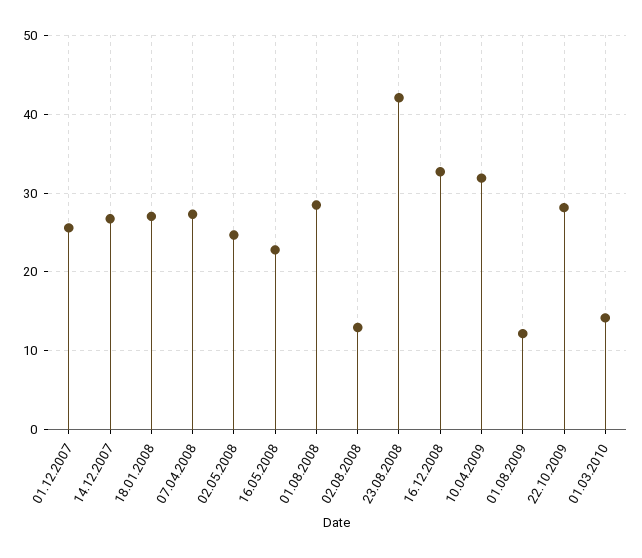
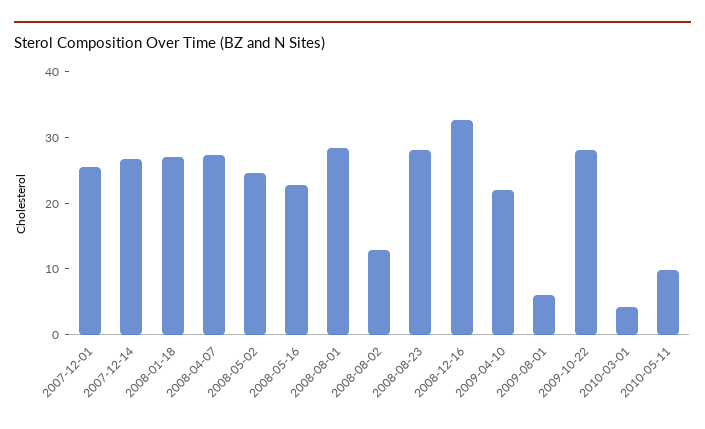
23.08.2008: 42 -> 28
10.04.2009: 32 -> 22
01.08.2009: 12 -> 6
01.03.2010: 14 -> 4
2010-05-11: none -> 10

